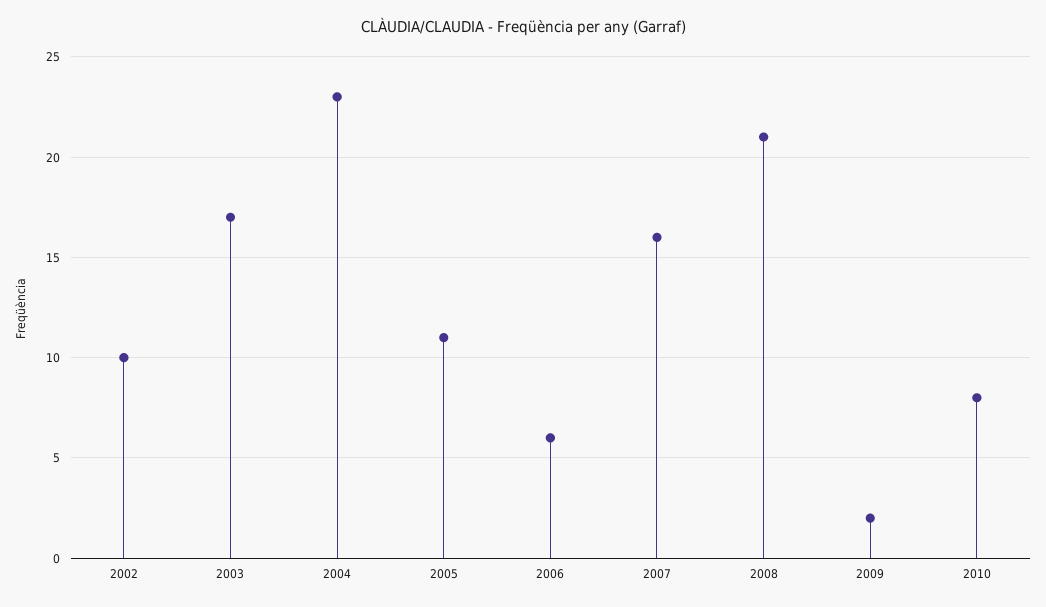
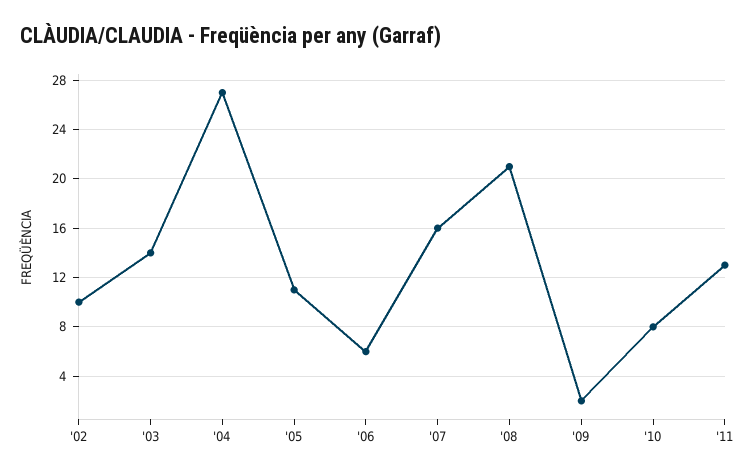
2003: 17 -> 14
2004: 23 -> 27
'11: none -> 13

